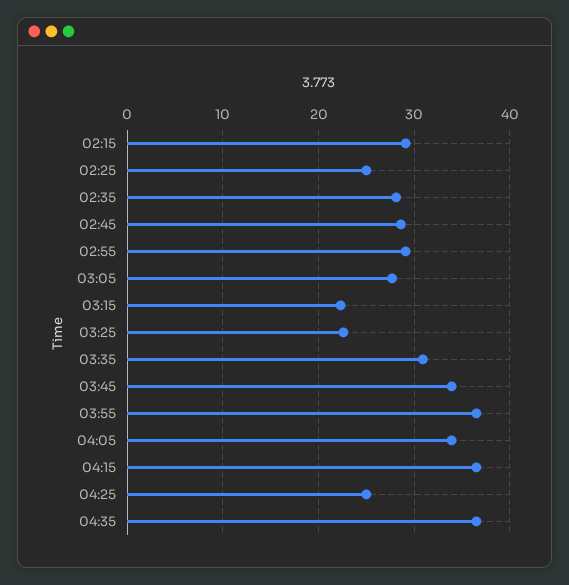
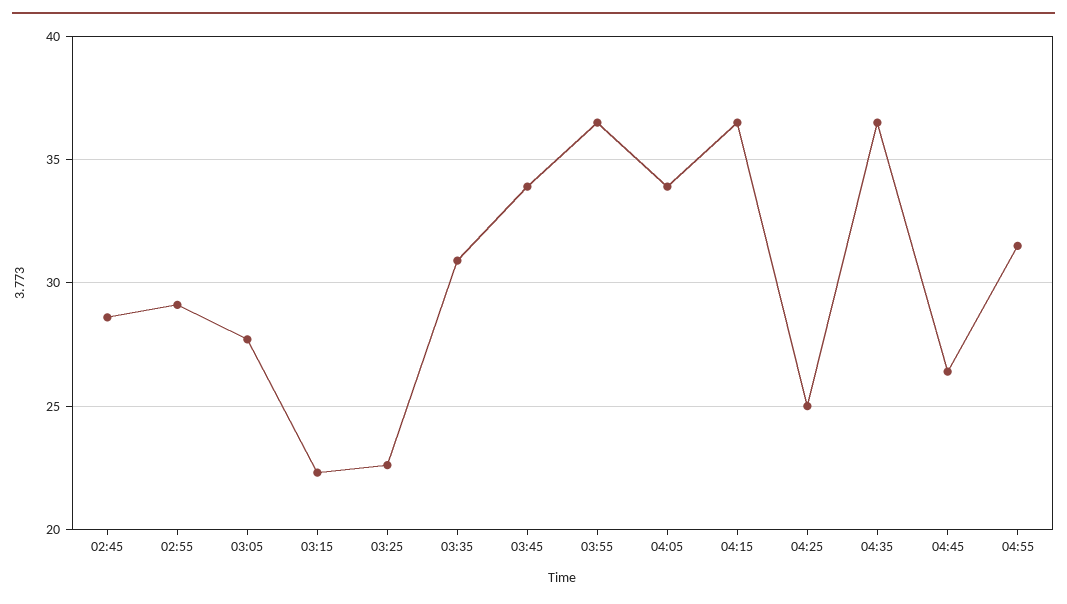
02:15: 29 -> none
02:25: 25 -> none
02:35: 28 -> none
04:45: none -> 26.5
04:55: none -> 31.5

